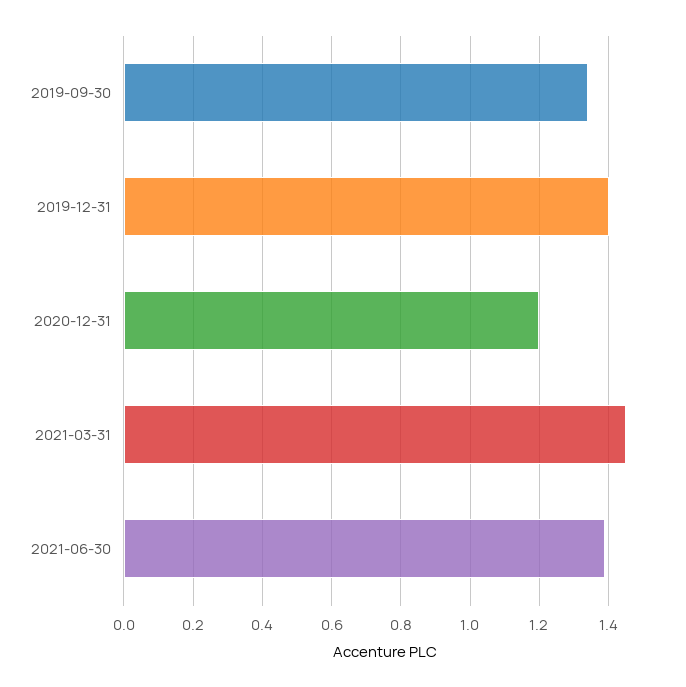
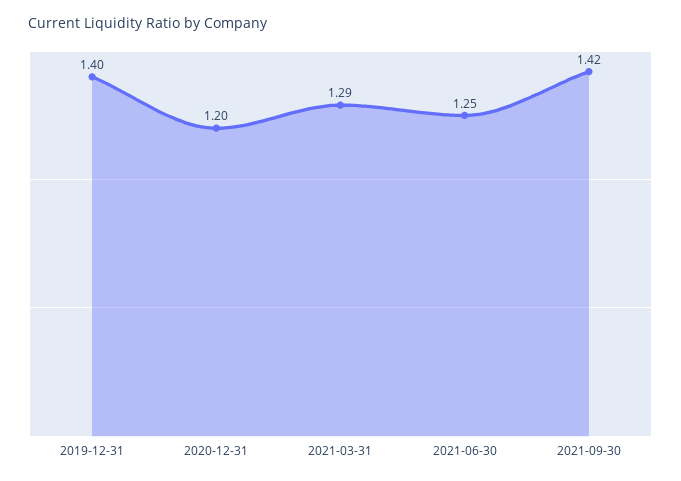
2019-09-30: 1.35 -> none
2021-03-31: 1.45 -> 1.29
2021-06-30: 1.4 -> 1.25
2021-09-30: none -> 1.42

